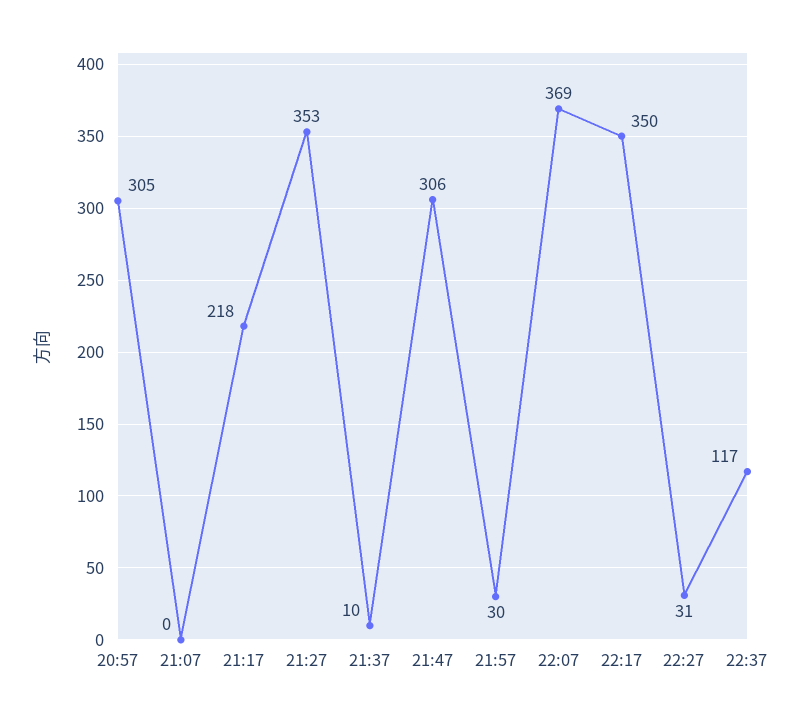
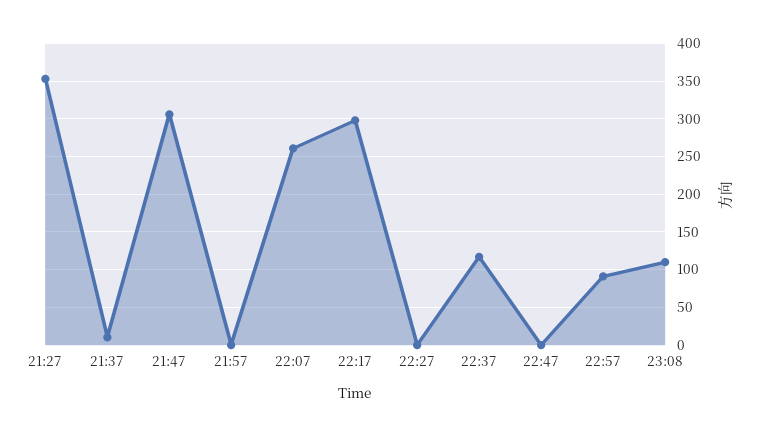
20:57: 305 -> none
21:07: 0 -> none
21:17: 218 -> none
21:57: 30 -> 0
22:07: 369 -> 260
22:17: 350 -> 300
22:27: 31 -> 0
22:47: none -> 0
22:57: none -> 90
23:08: none -> 110

